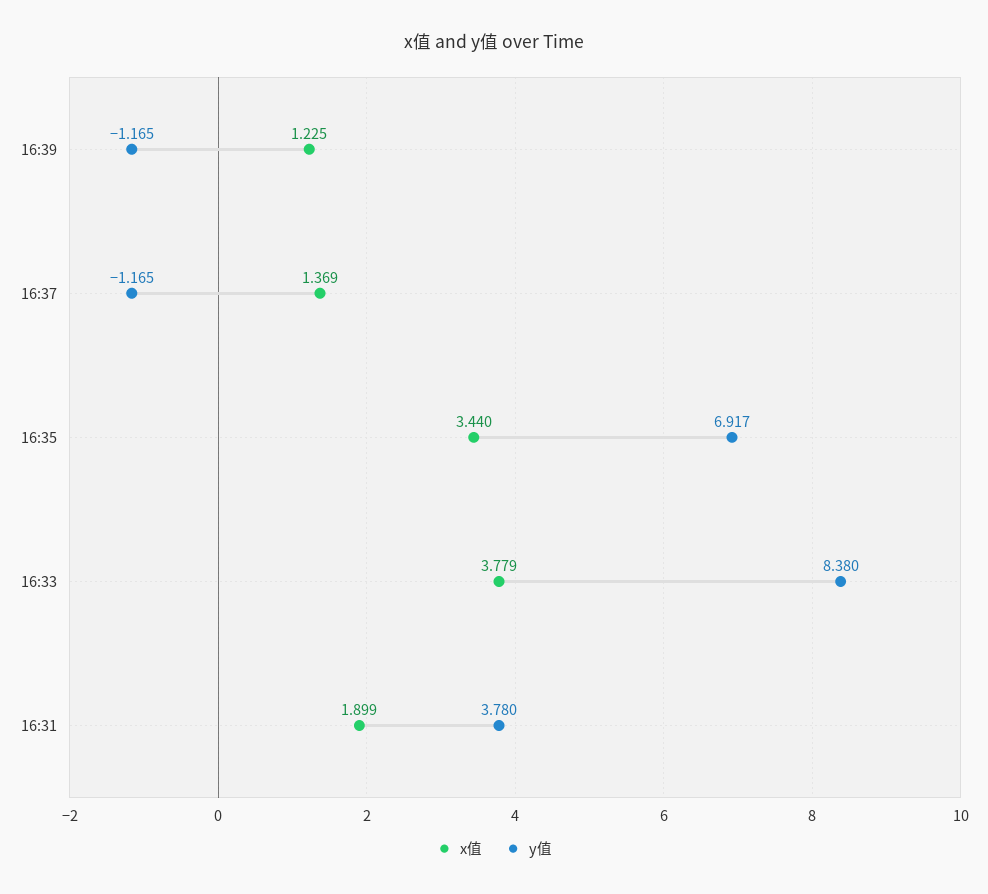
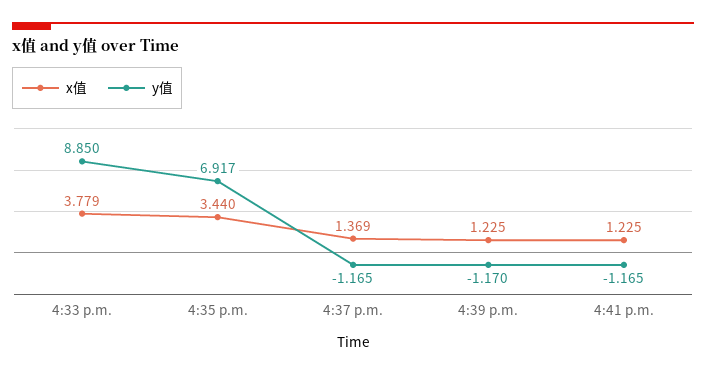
y值, 16:39: -1.165 -> -1.17
y值, 16:33: 8.38 -> 8.85
x值, 16:31: 1.899 -> none
y值, 16:31: 3.78 -> none
x值, 4:41 p.m.: none -> 1.225
y值, 4:41 p.m.: none -> -1.165

